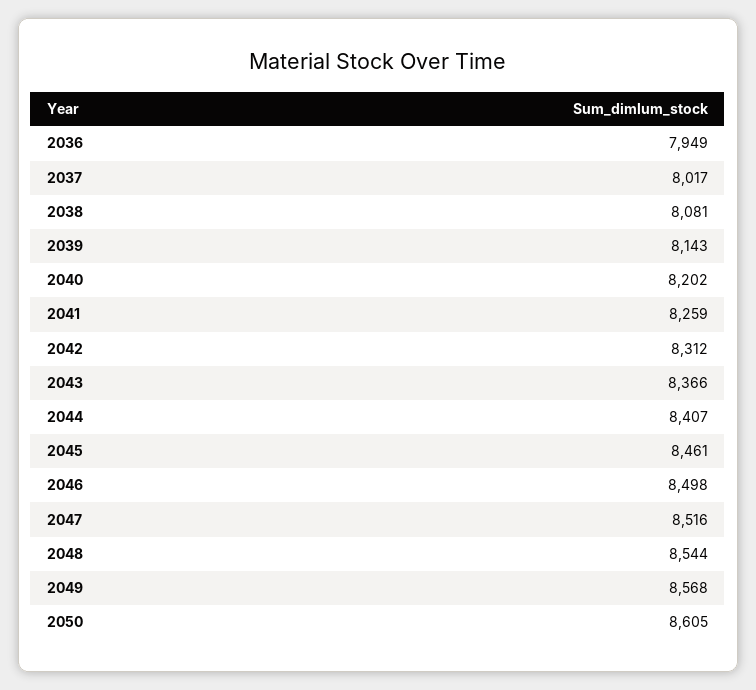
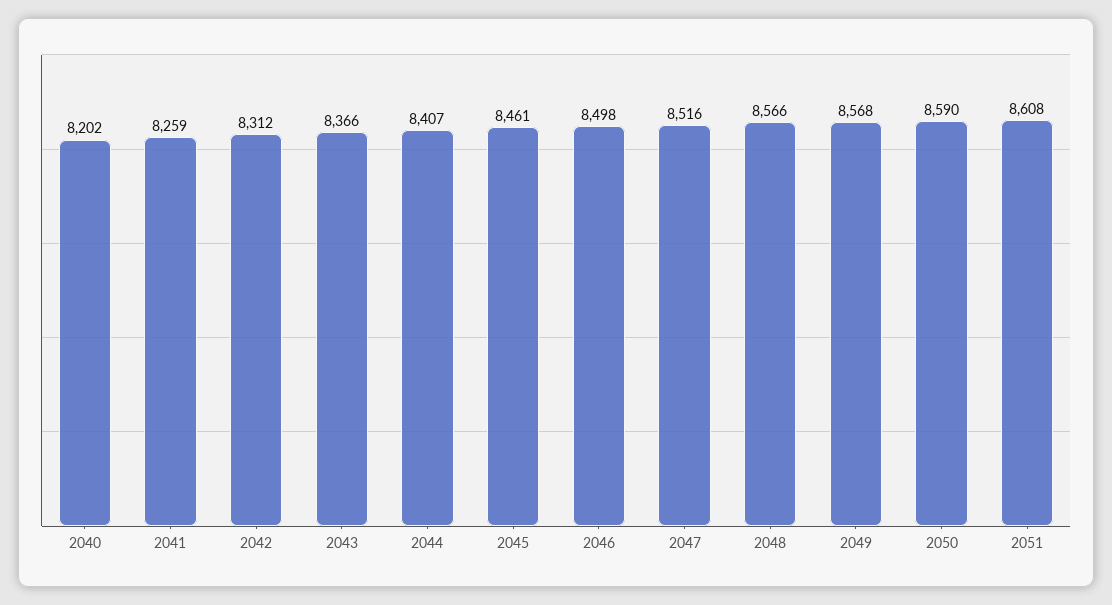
2036: 7949 -> none
2037: 8017 -> none
2038: 8081 -> none
2039: 8143 -> none
2048: 8544 -> 8566
2050: 8605 -> 8590
2051: none -> 8608

